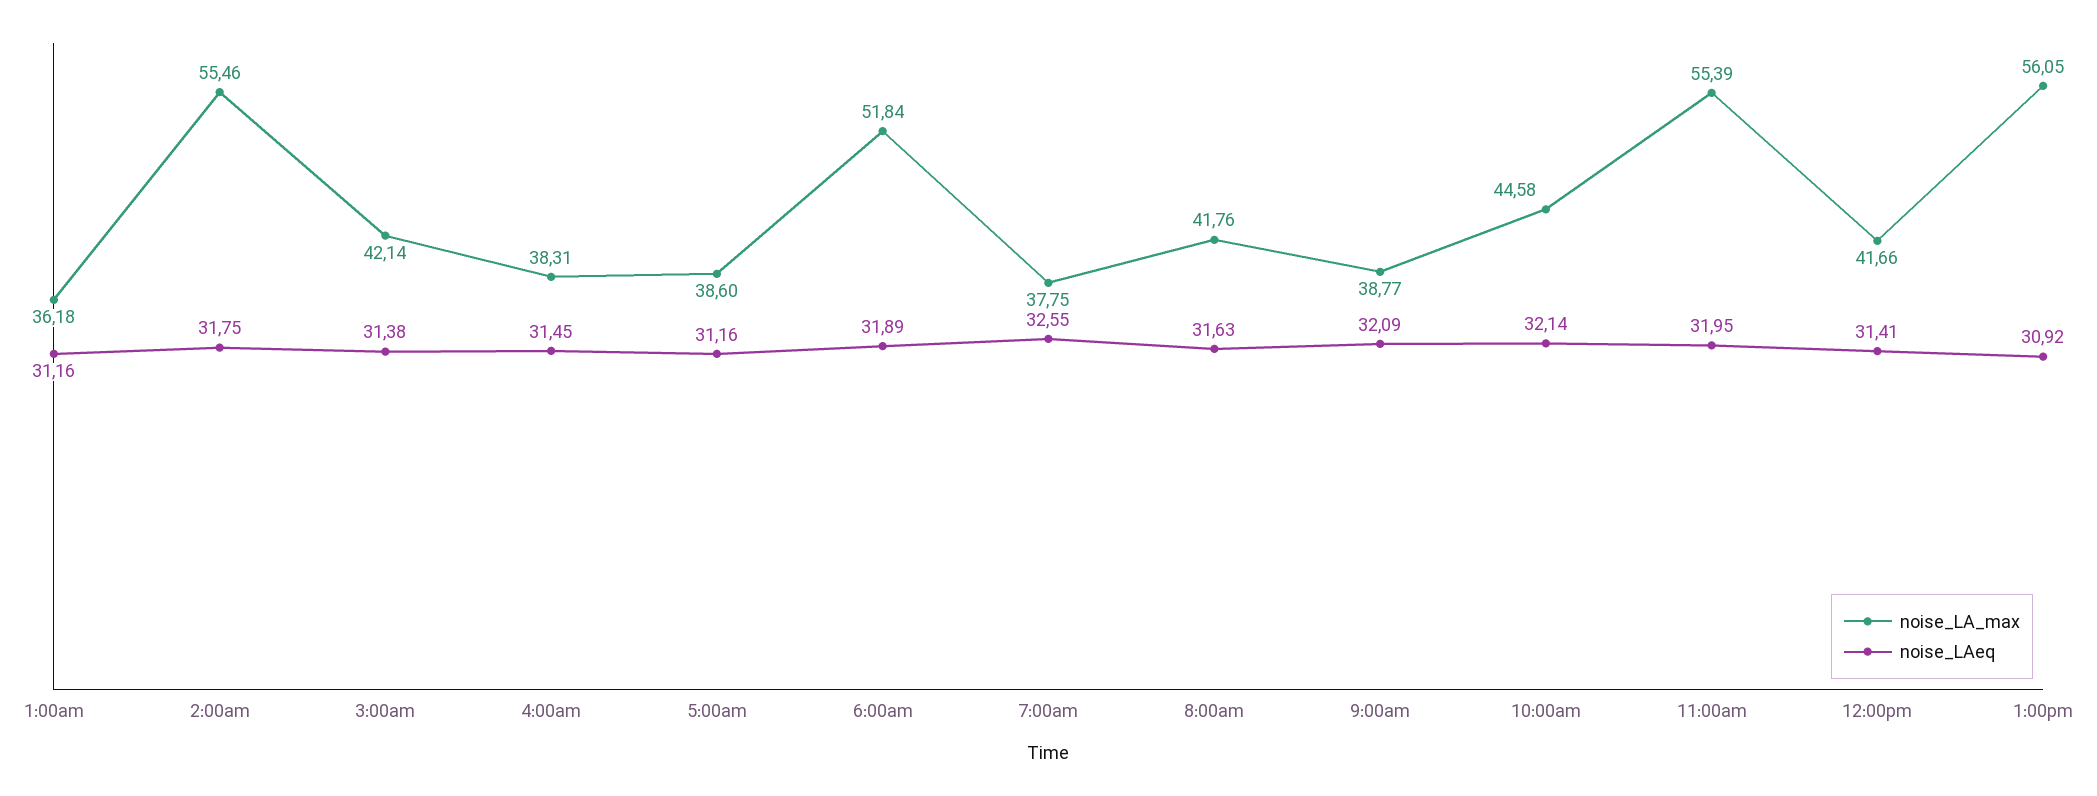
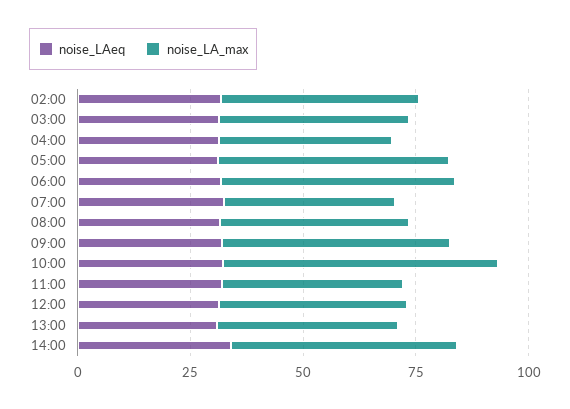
noise_LA_max, 1:00am: 36.18 -> none
noise_LAeq, 1:00am: 31.16 -> none
noise_LA_max, 2:00am: 55.46 -> 45
noise_LA_max, 5:00am: 38.6 -> 50
noise_LA_max, 9:00am: 38.77 -> 50
noise_LA_max, 10:00am: 44.58 -> 60
noise_LA_max, 11:00am: 55.39 -> 40
noise_LA_max, 1:00pm: 56.05 -> 40
noise_LAeq, 14:00: none -> 35
noise_LA_max, 14:00: none -> 50

